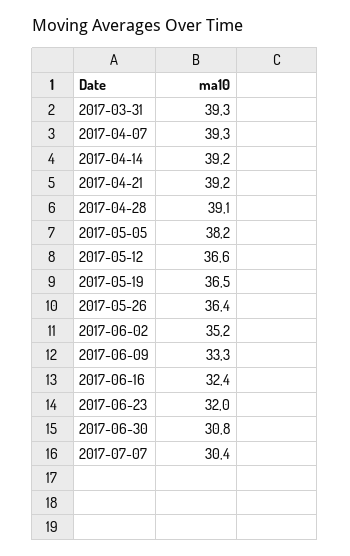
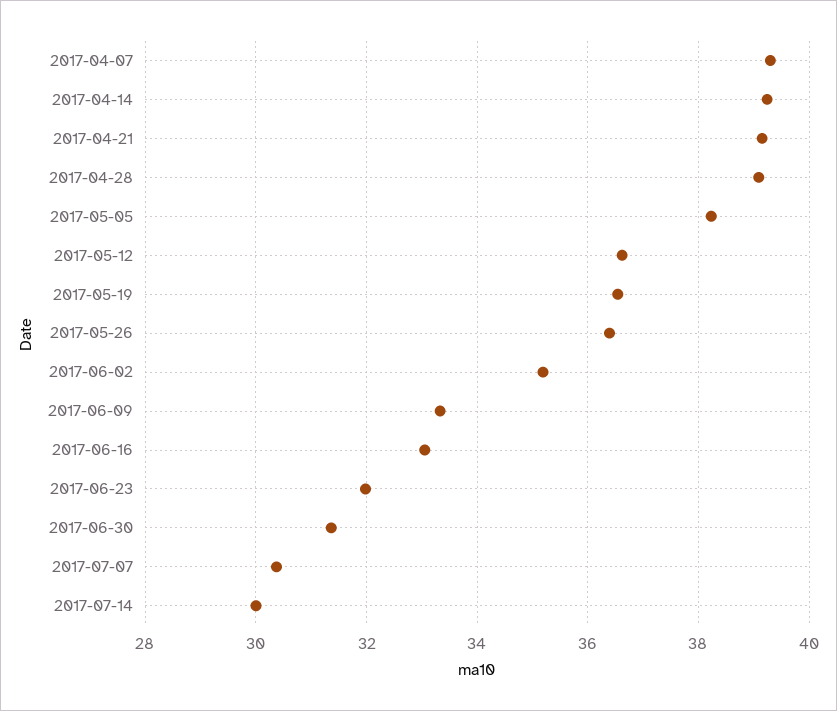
2017-03-31: 39.3 -> none
2017-06-16: 32.4 -> 33
2017-06-30: 30.8 -> 31.4
2017-07-14: none -> 30

